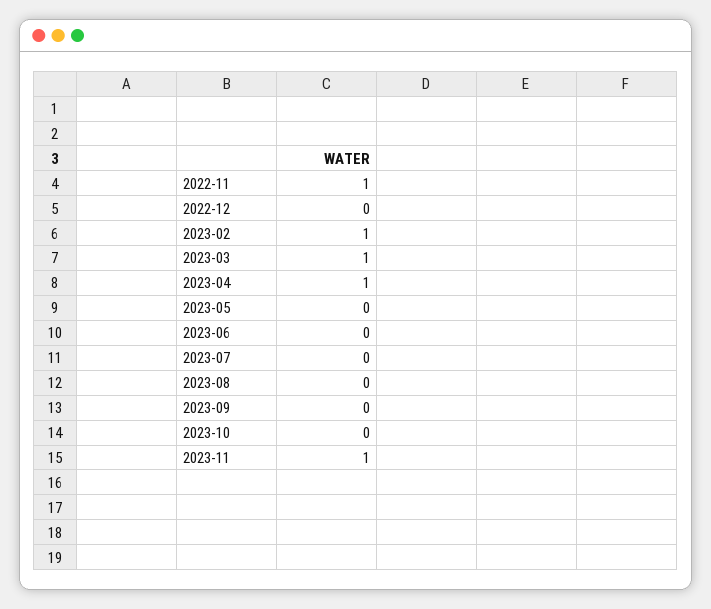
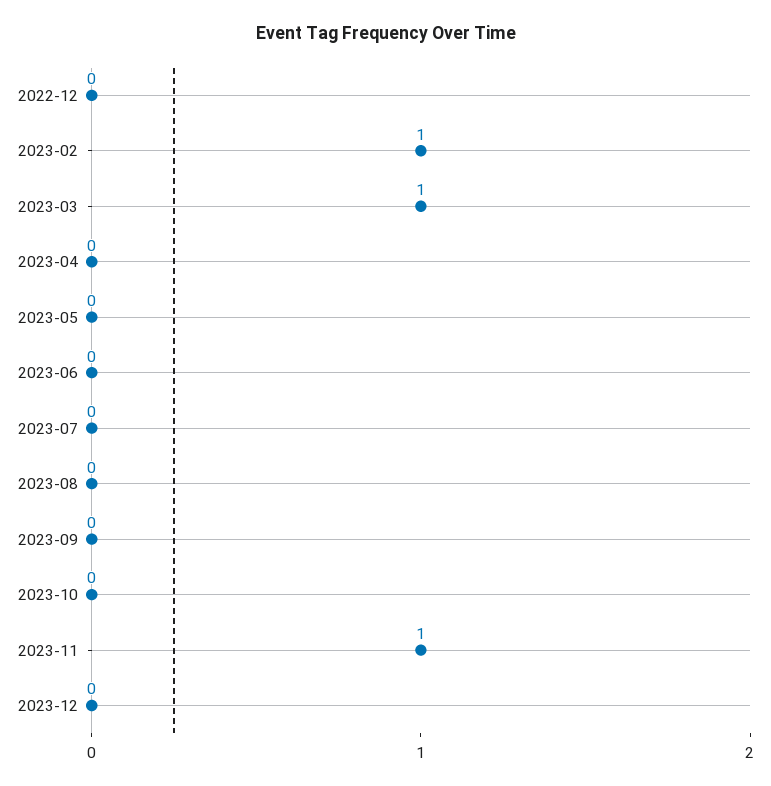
2022-11: 1 -> none
2023-04: 1 -> 0
2023-12: none -> 0

